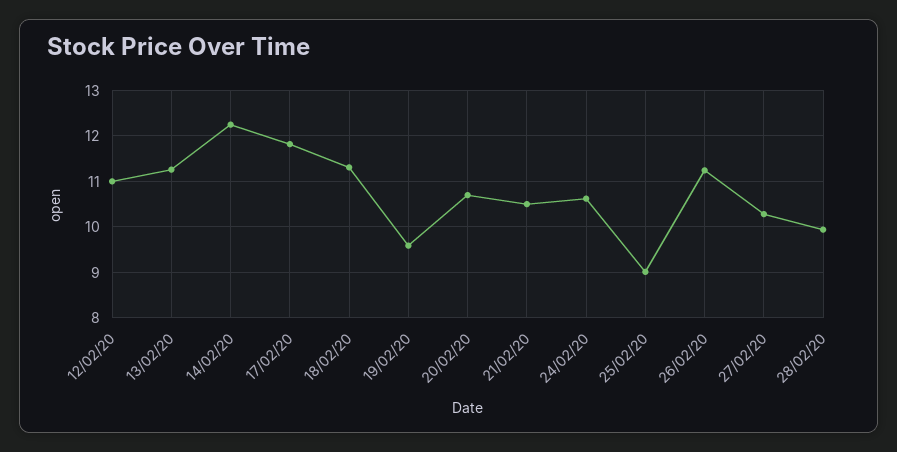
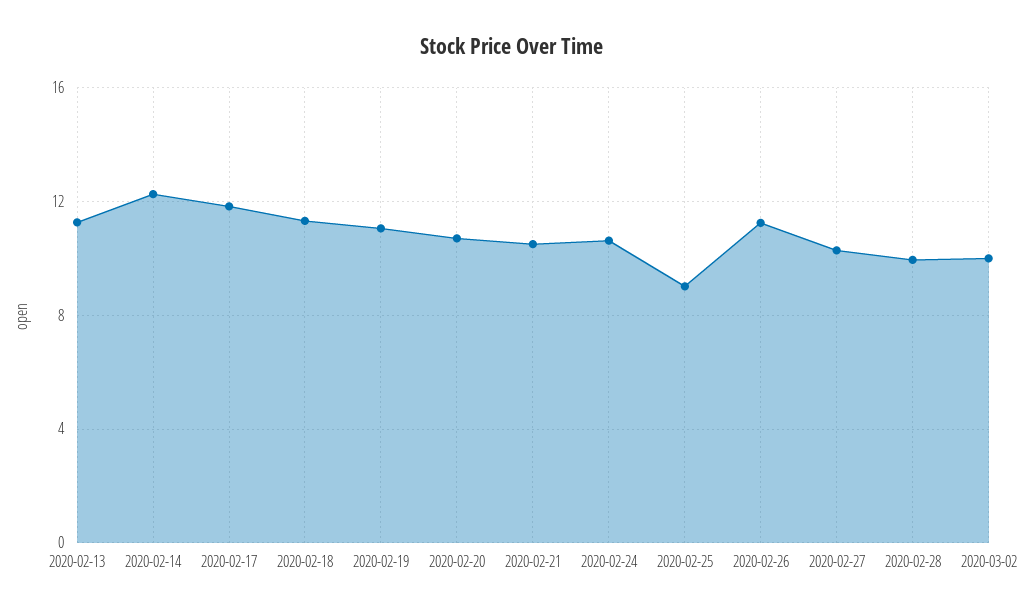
12/02/20: 11 -> none
19/02/20: 9.6 -> 11
2020-03-02: none -> 10

